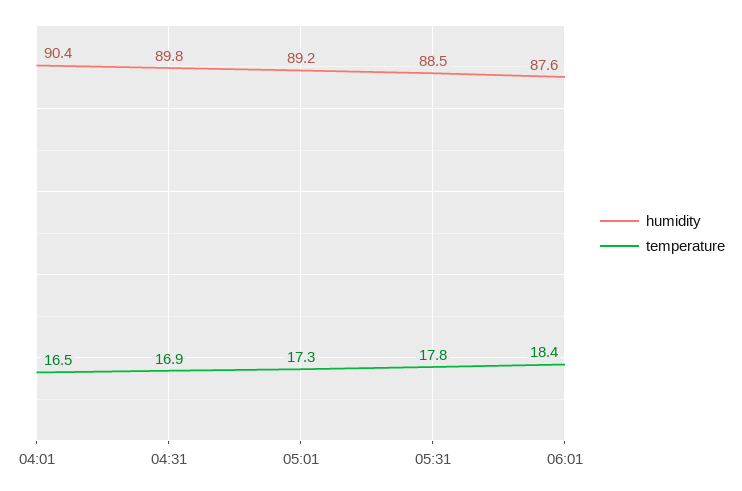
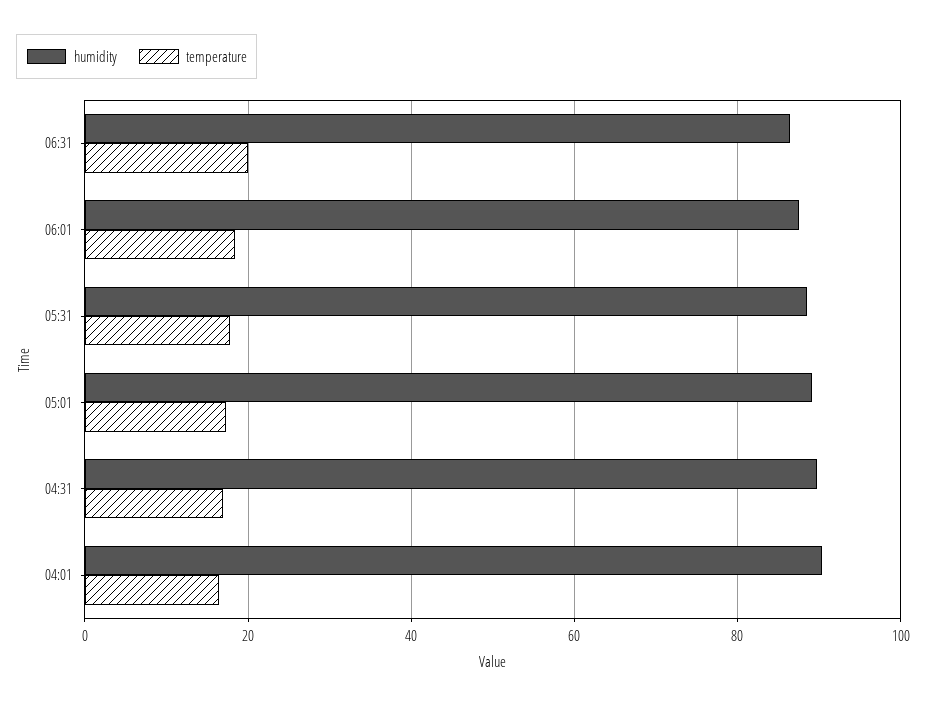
humidity, 06:31: none -> 86
temperature, 06:31: none -> 20

